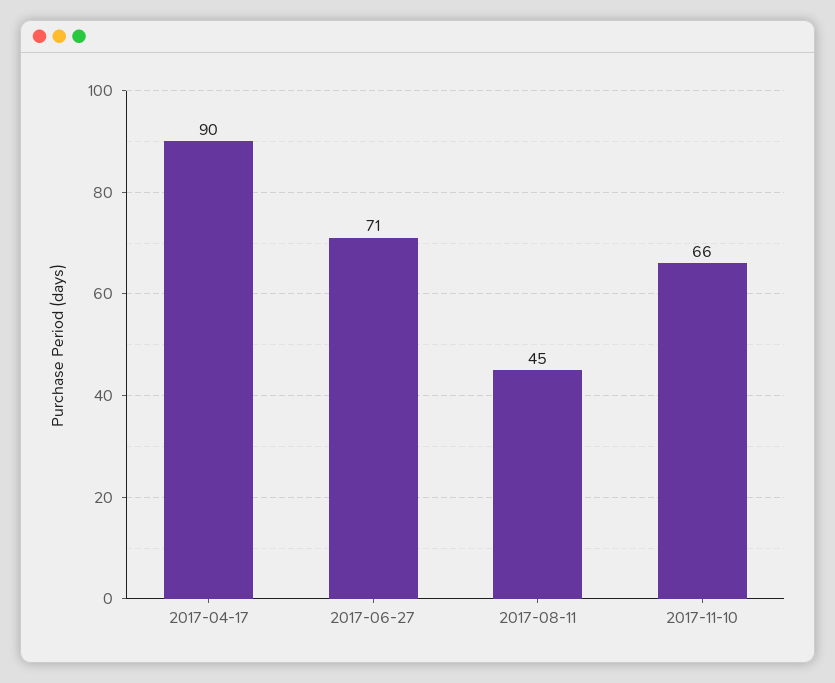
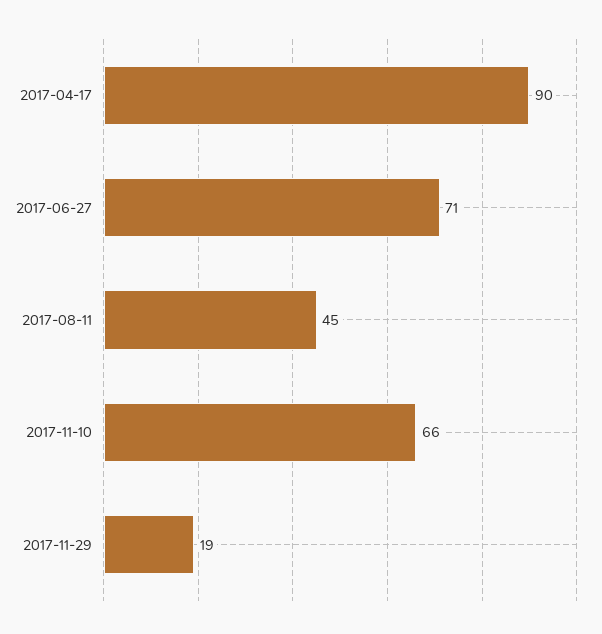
2017-11-29: none -> 19

